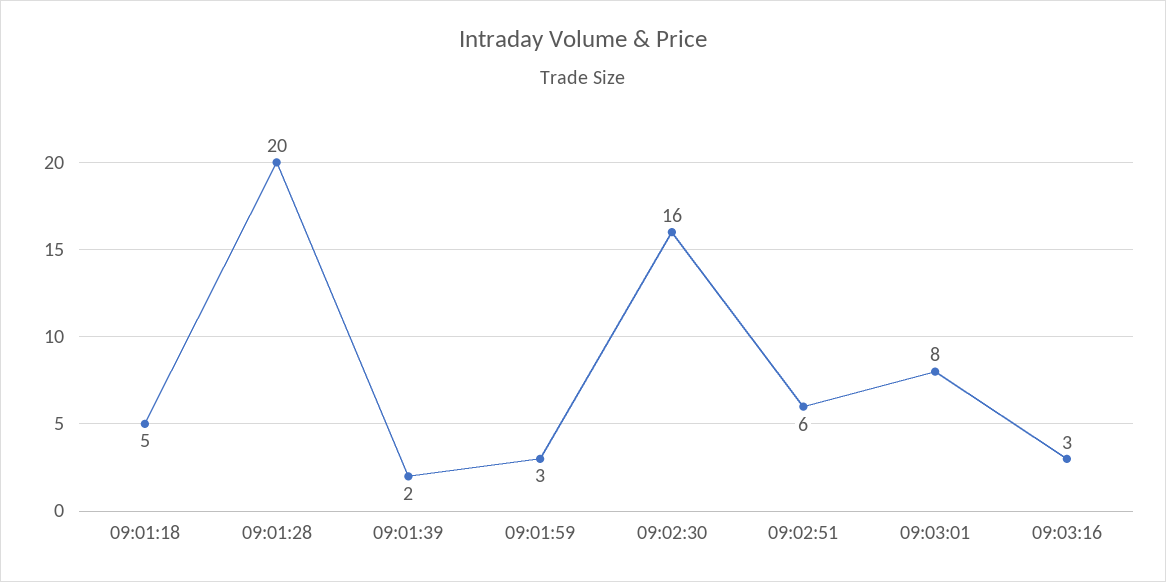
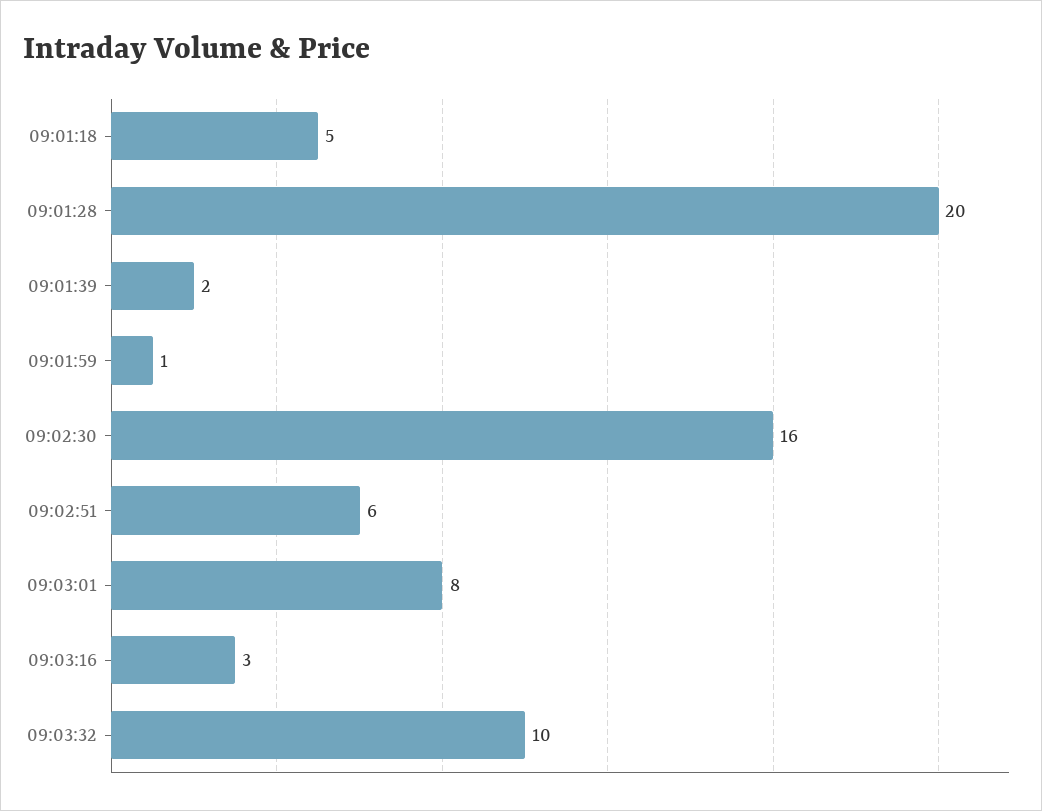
09:01:59: 3 -> 1
09:03:32: none -> 10

